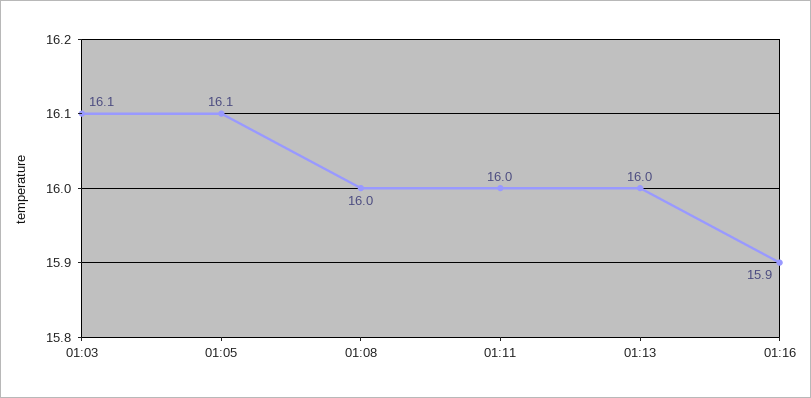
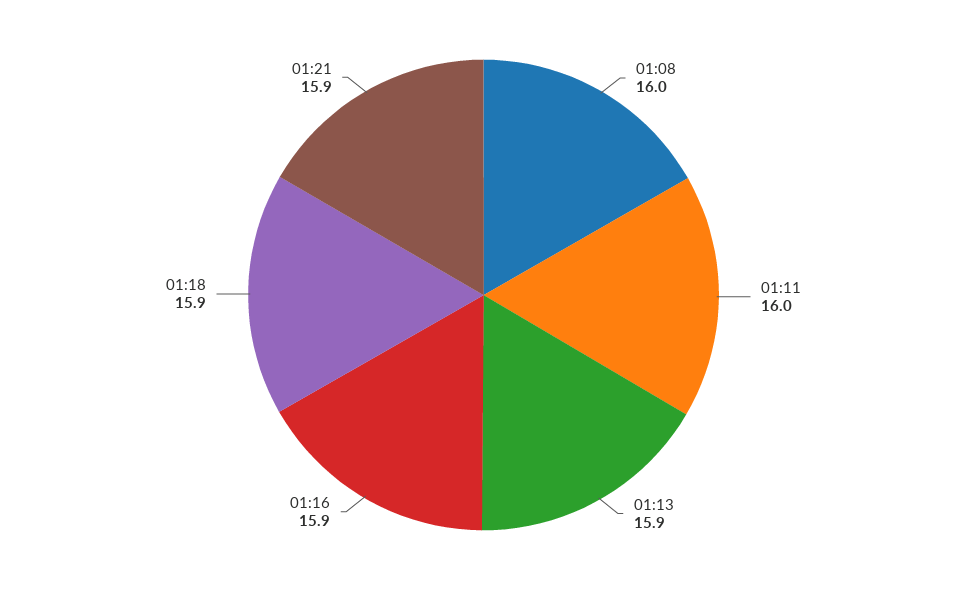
01:03: 16.1 -> none
01:05: 16.1 -> none
01:13: 16 -> 15.9
01:18: none -> 15.9
01:21: none -> 15.9

